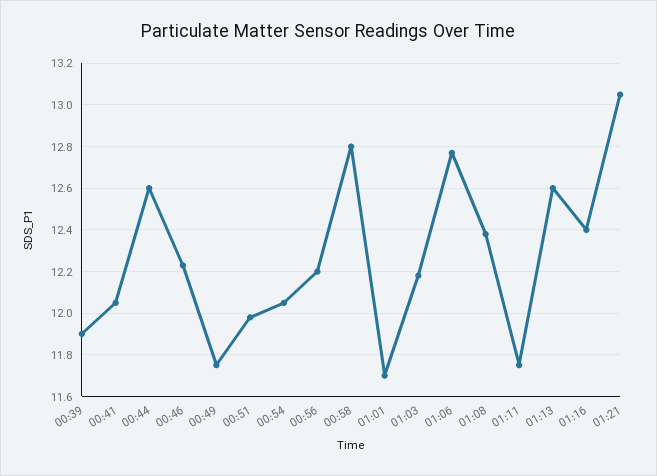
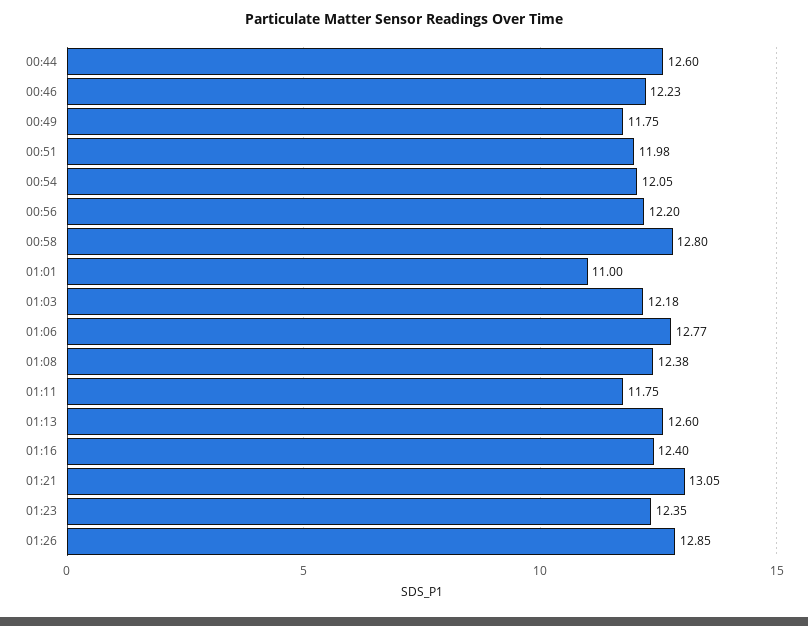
00:39: 11.9 -> none
00:41: 12.05 -> none
01:01: 11.7 -> 11
01:23: none -> 12.35
01:26: none -> 12.85

